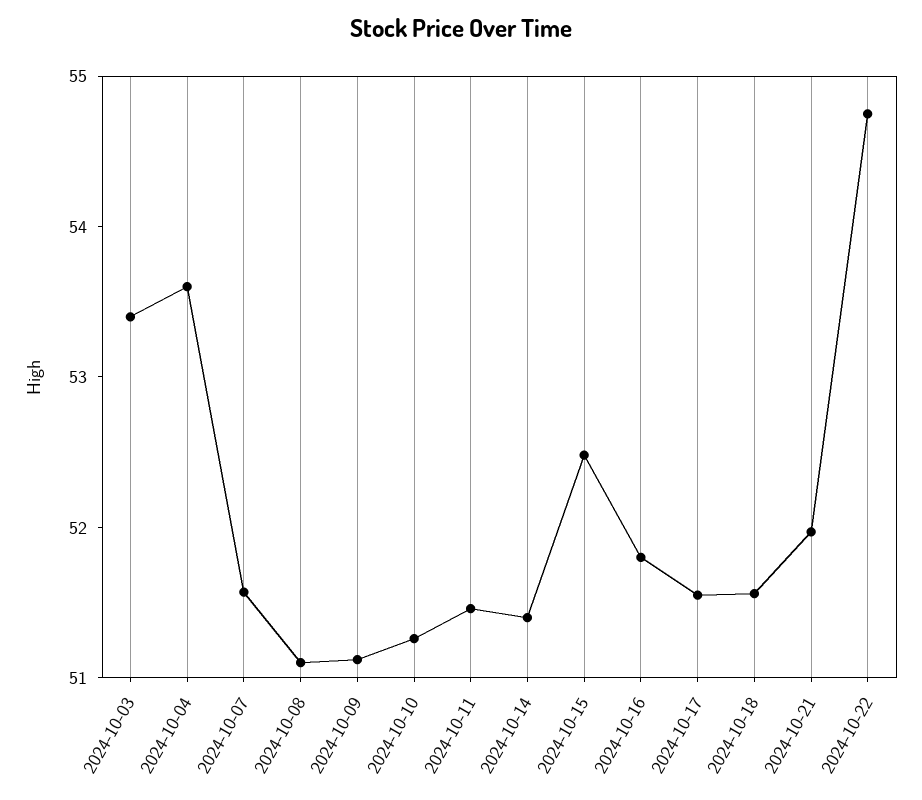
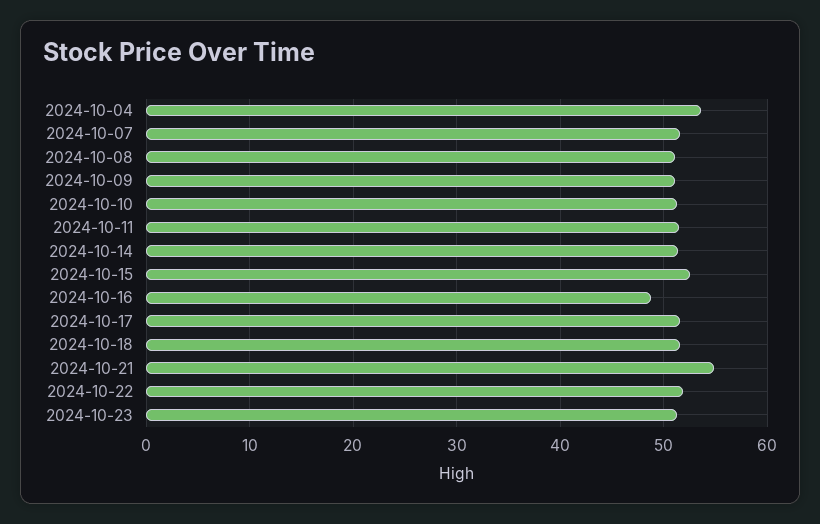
2024-10-03: 53.4 -> none
2024-10-16: 51.8 -> 49
2024-10-21: 52 -> 55
2024-10-22: 54.8 -> 52
2024-10-23: none -> 51

